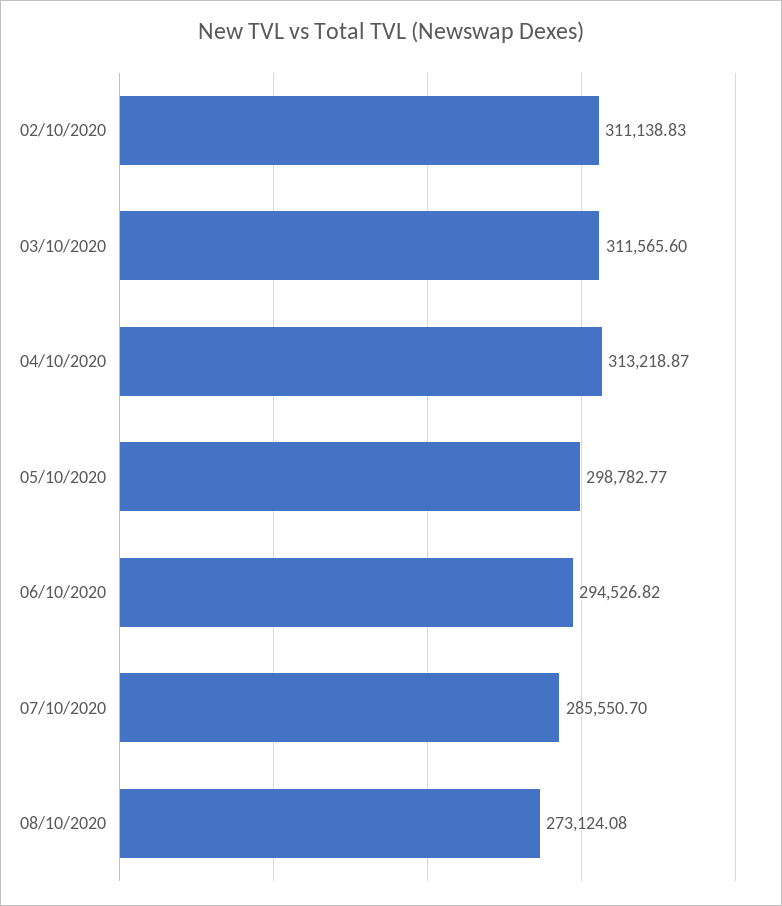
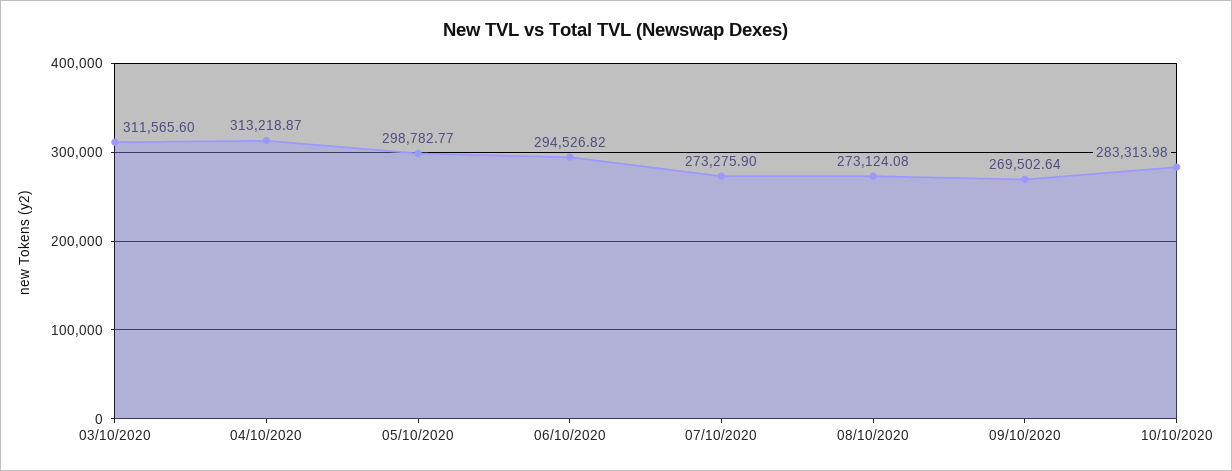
02/10/2020: 311138.83 -> none
07/10/2020: 285550.7 -> 273275.9
09/10/2020: none -> 269502.64
10/10/2020: none -> 283313.98

